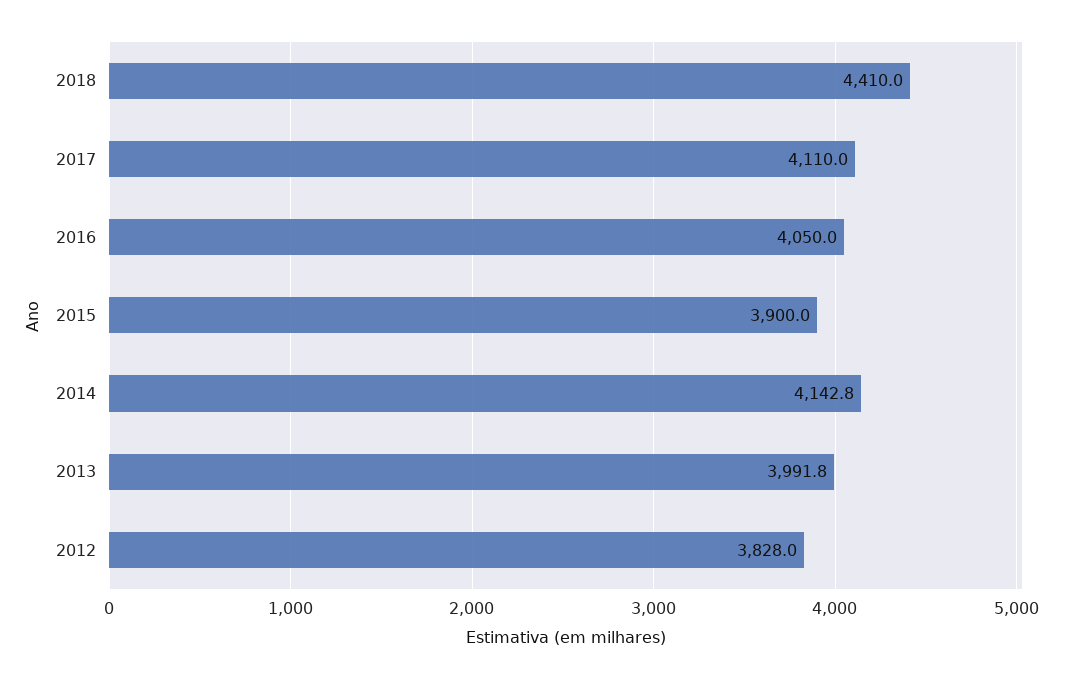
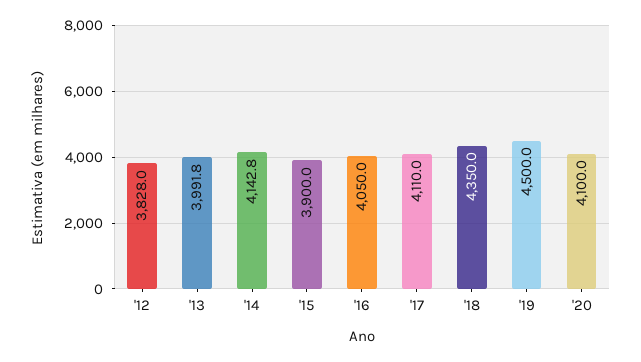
2018: 4410 -> 4350
'19: none -> 4500
'20: none -> 4100

